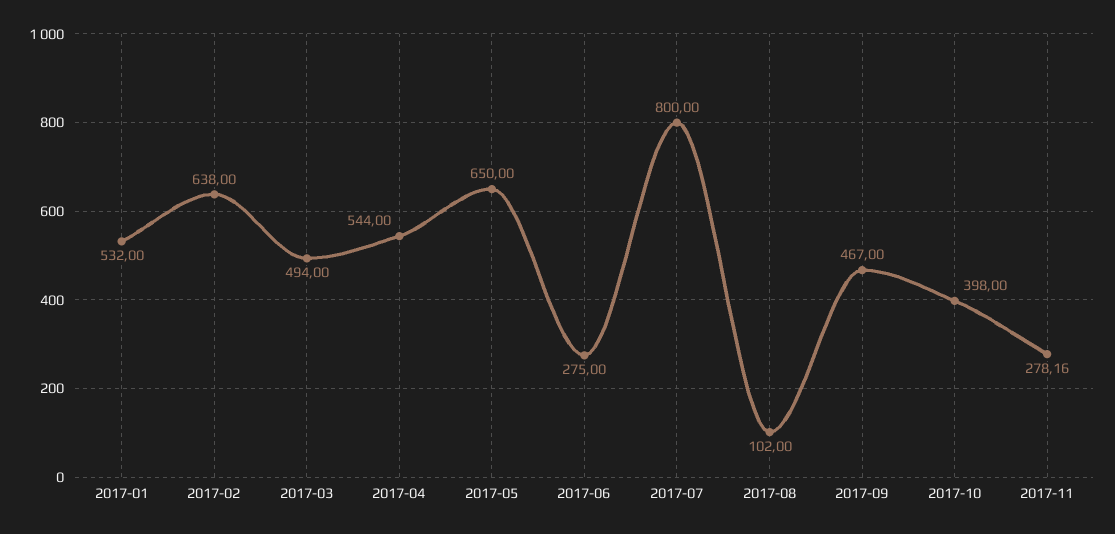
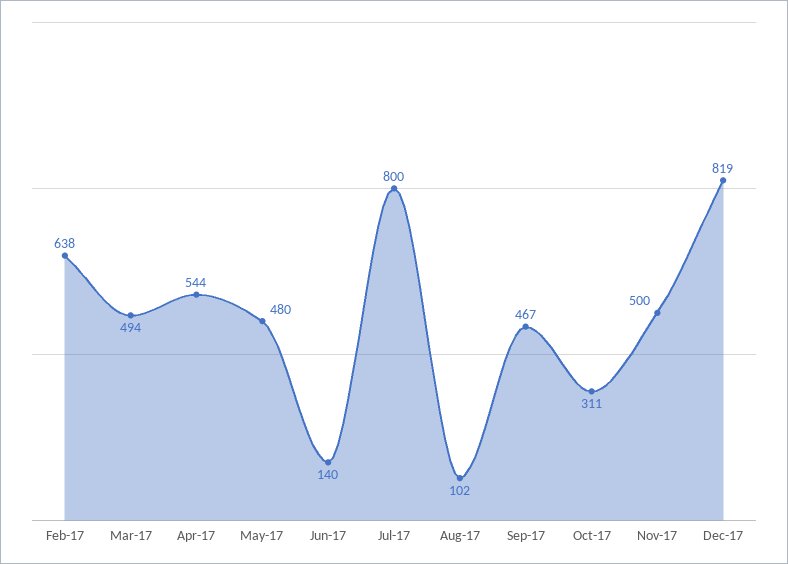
2017-01: 532 -> none
2017-05: 650 -> 480
2017-06: 275 -> 140
2017-10: 398 -> 311
2017-11: 278.16 -> 500
Dec-17: none -> 819

